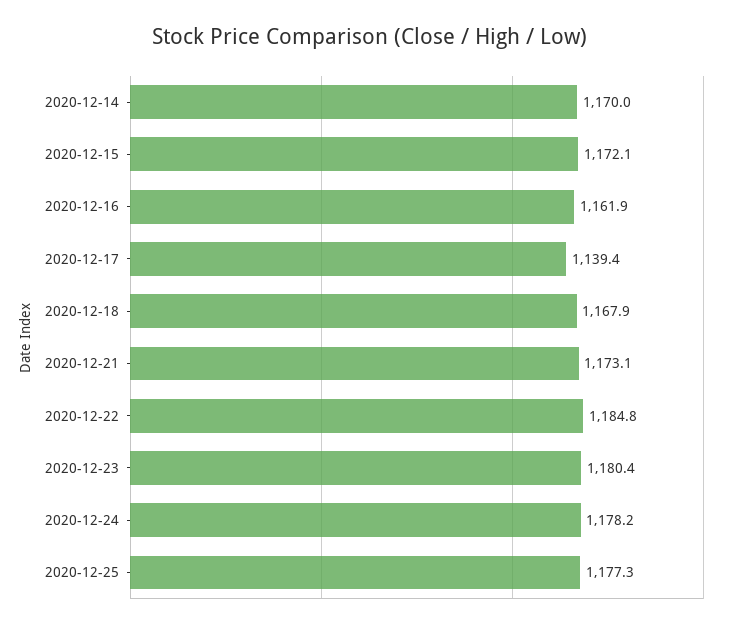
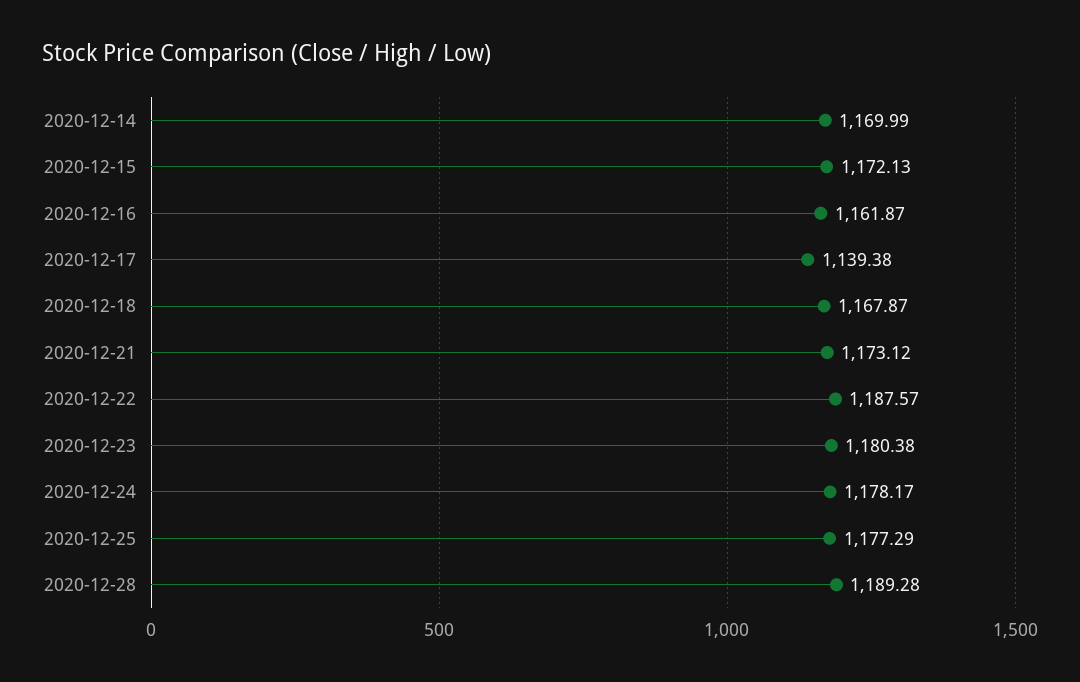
2020-12-22: 1184.8 -> 1187.57
2020-12-28: none -> 1189.28

